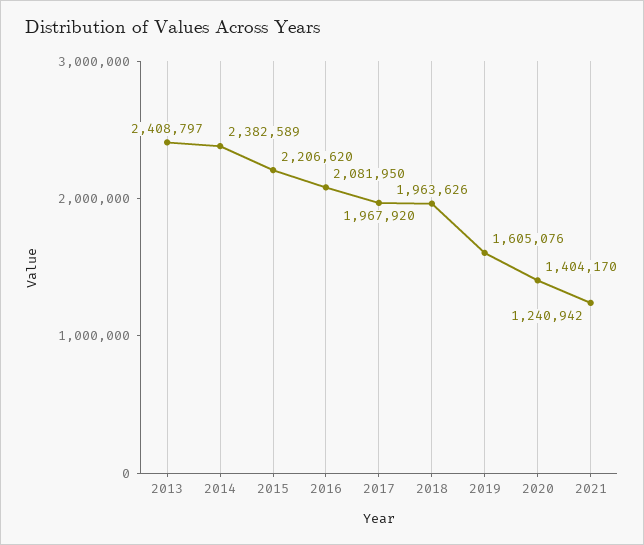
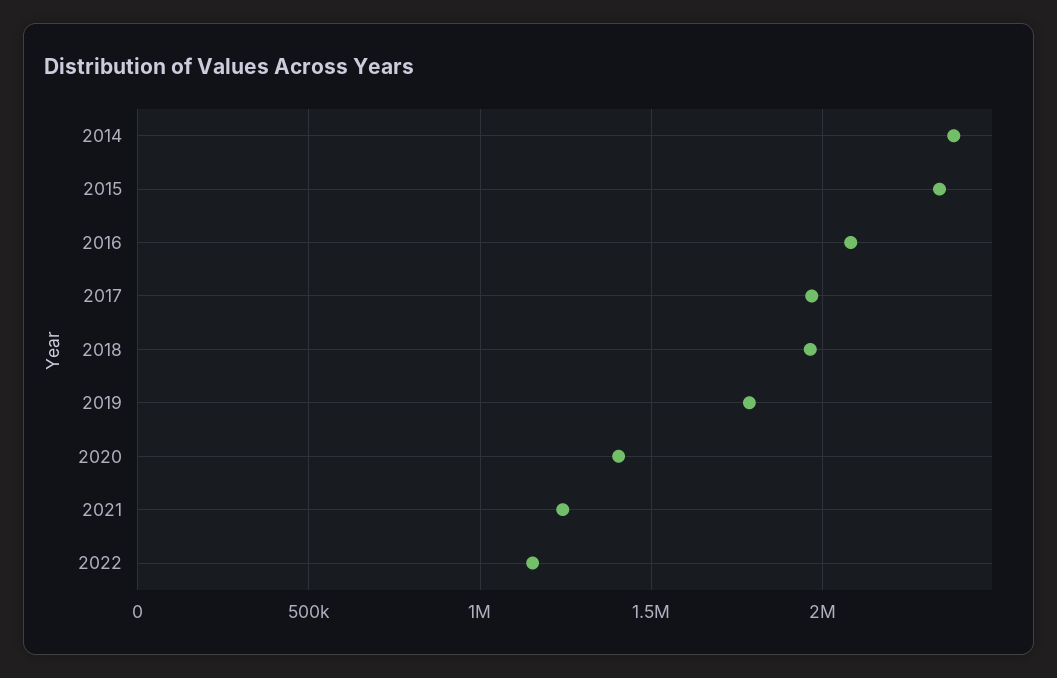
2013: 2408797 -> none
2015: 2206620 -> 2350000
2019: 1605076 -> 1800000
2022: none -> 1150000

